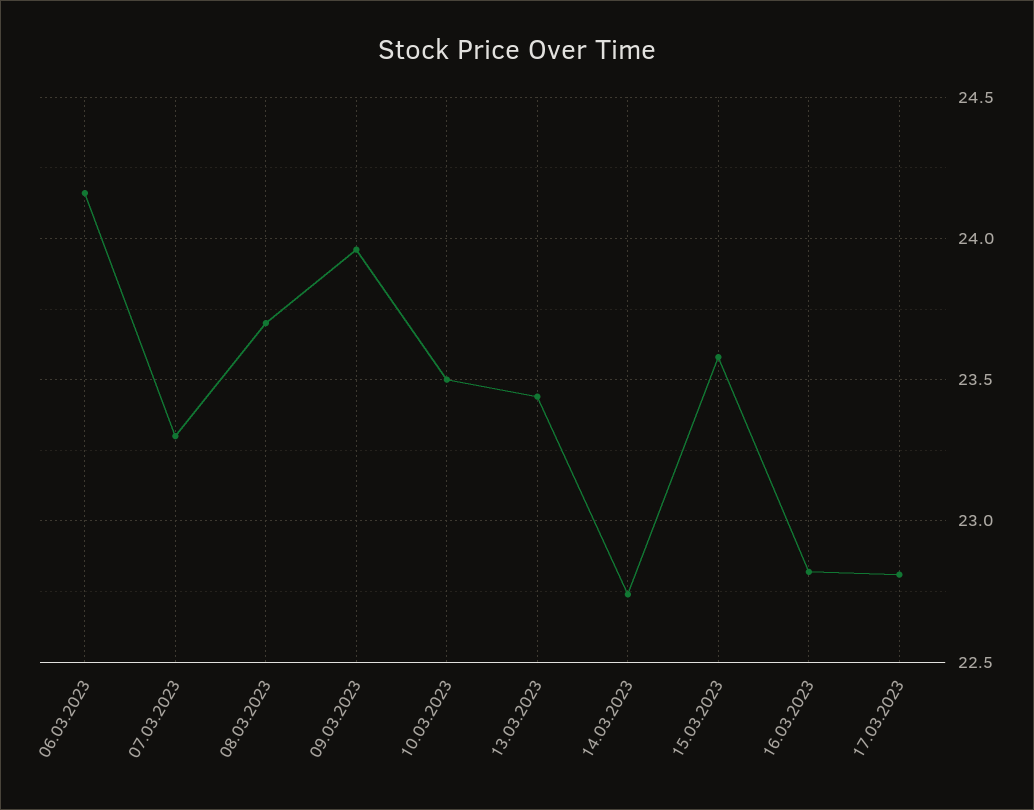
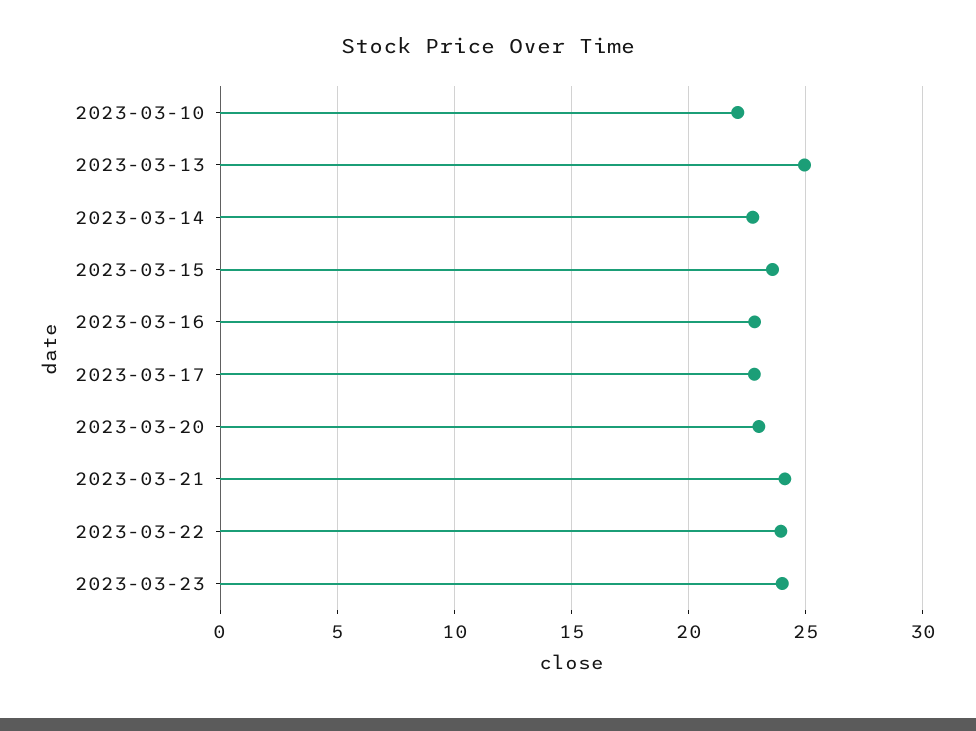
06.03.2023: 24.15 -> none
07.03.2023: 23.3 -> none
08.03.2023: 23.7 -> none
09.03.2023: 23.95 -> none
10.03.2023: 23.5 -> 22
13.03.2023: 23.45 -> 25
2023-03-20: none -> 23
2023-03-21: none -> 24
2023-03-22: none -> 24
2023-03-23: none -> 24

